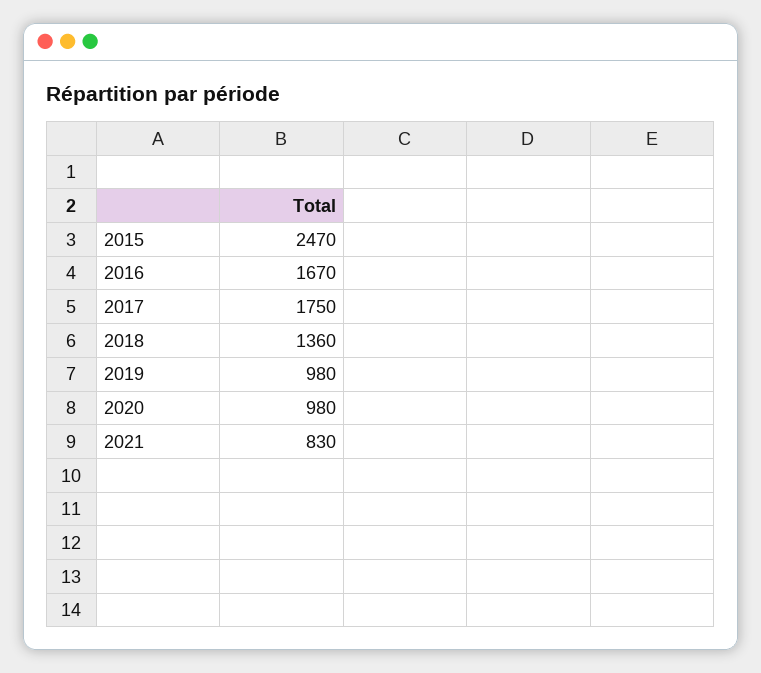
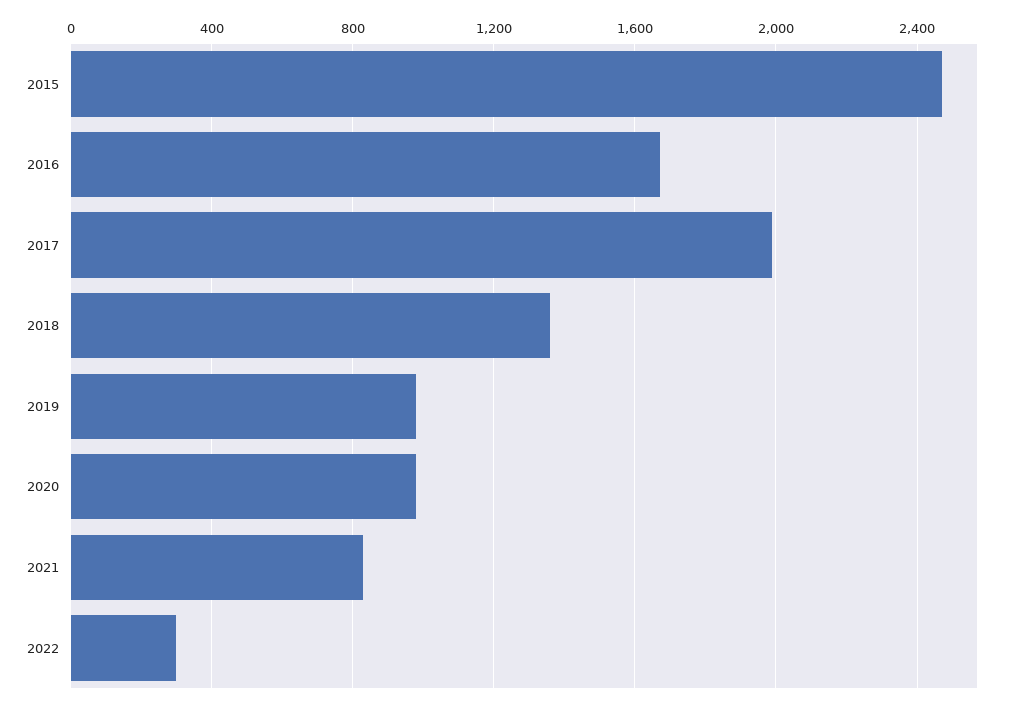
2017: 1750 -> 2000
2022: none -> 300

